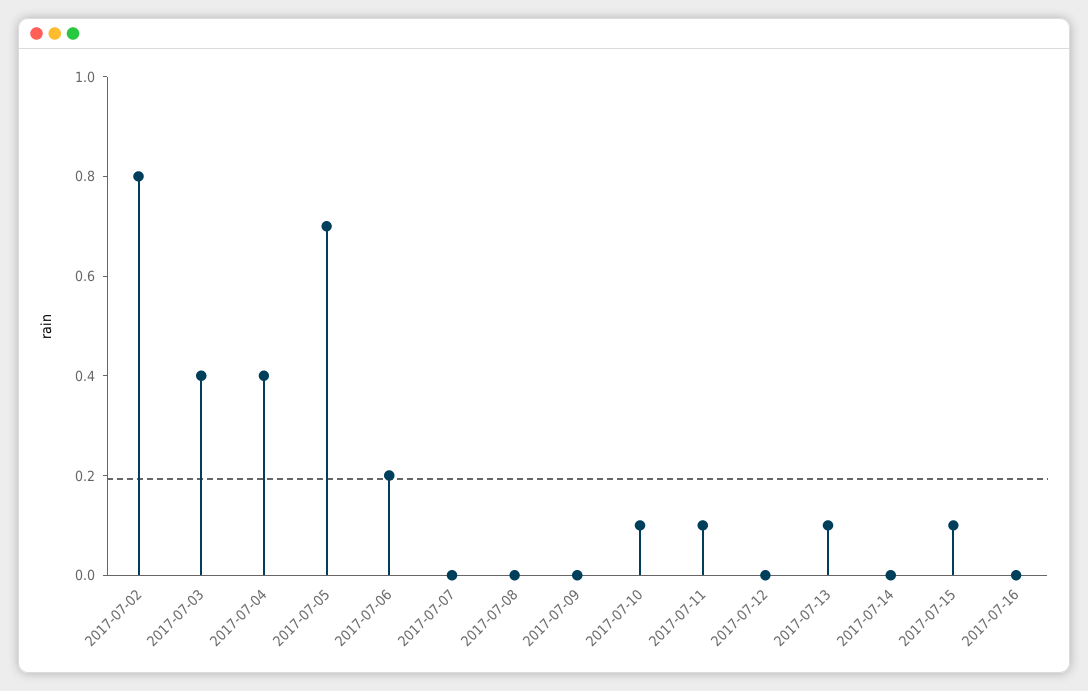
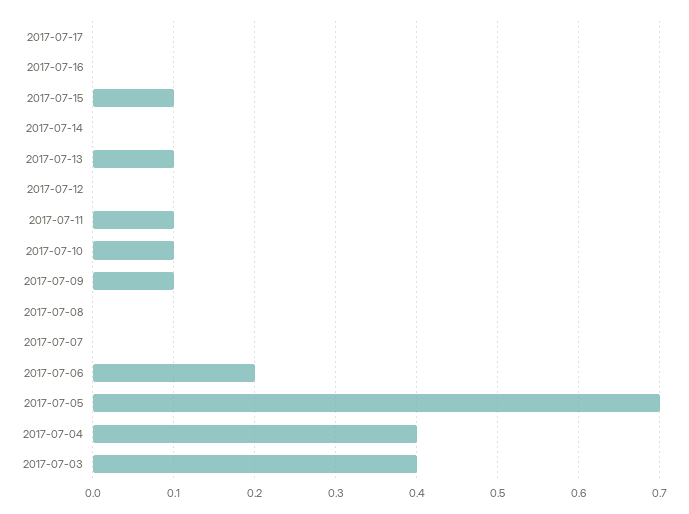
2017-07-02: 0.8 -> none
2017-07-09: 0 -> 0.1
2017-07-17: none -> 0

